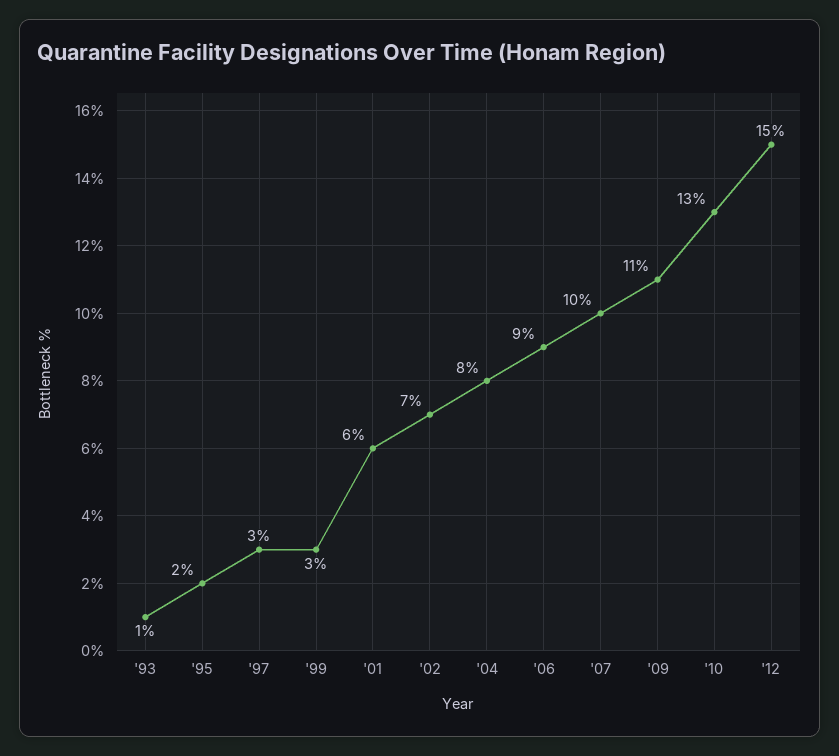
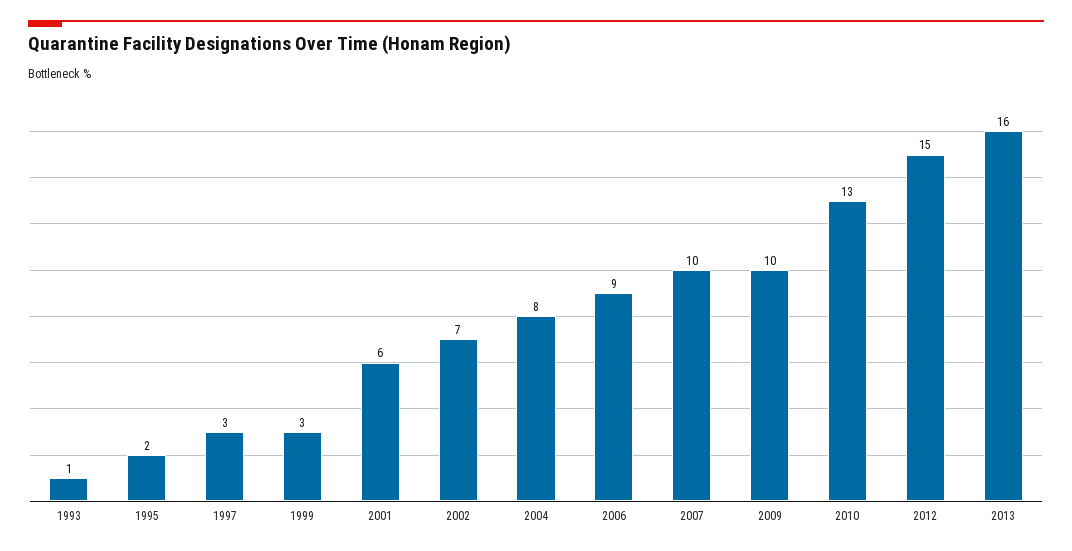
'09: 11 -> 10
2013: none -> 16

